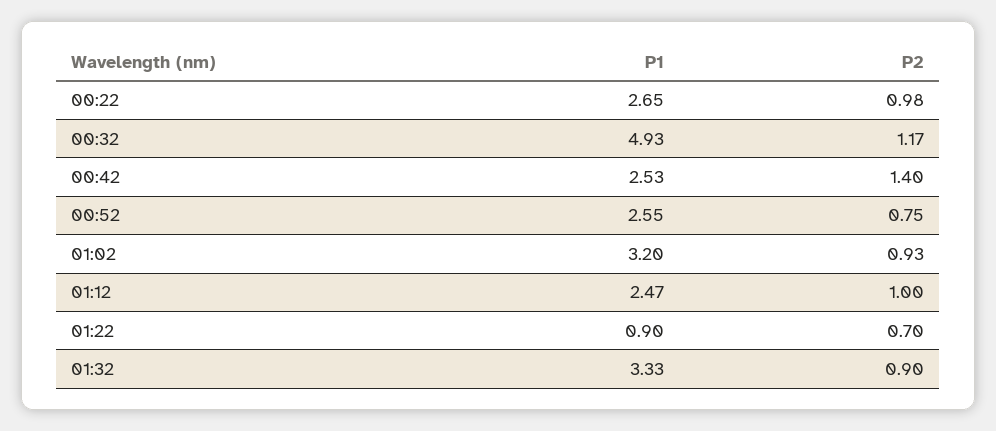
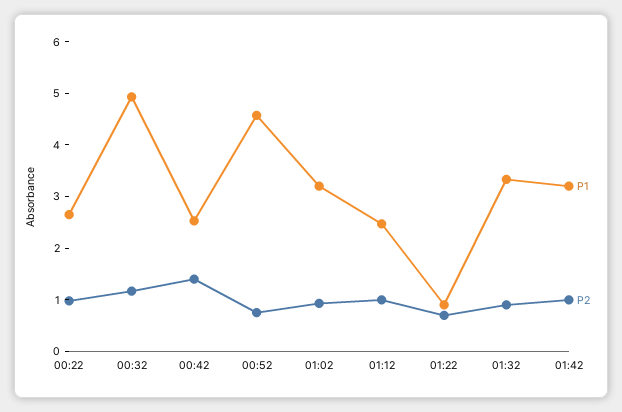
P1, 00:52: 2.55 -> 4.6
P1, 01:42: none -> 3.2
P2, 01:42: none -> 1

